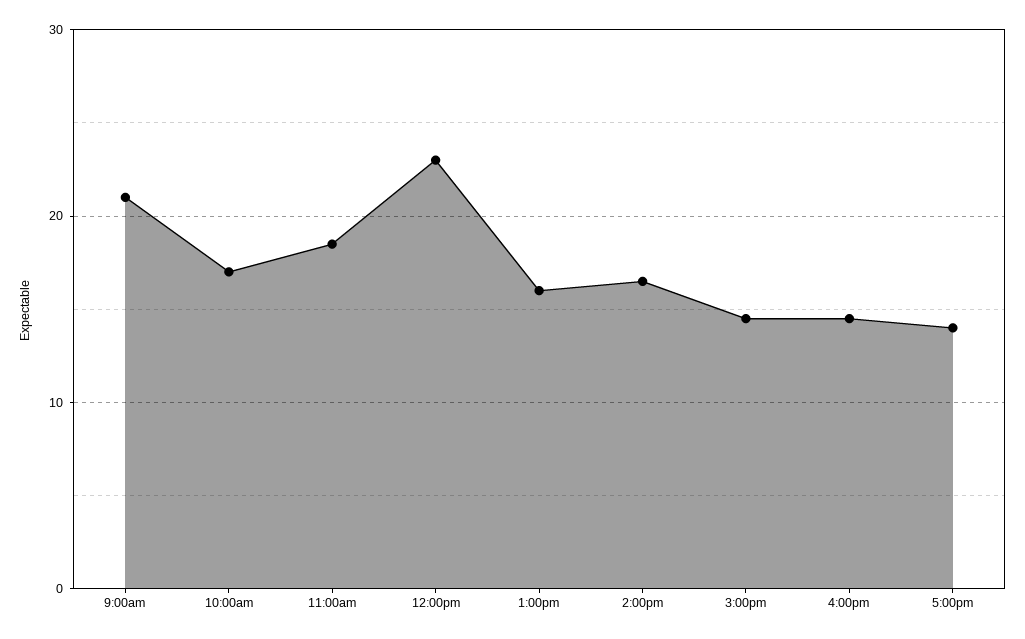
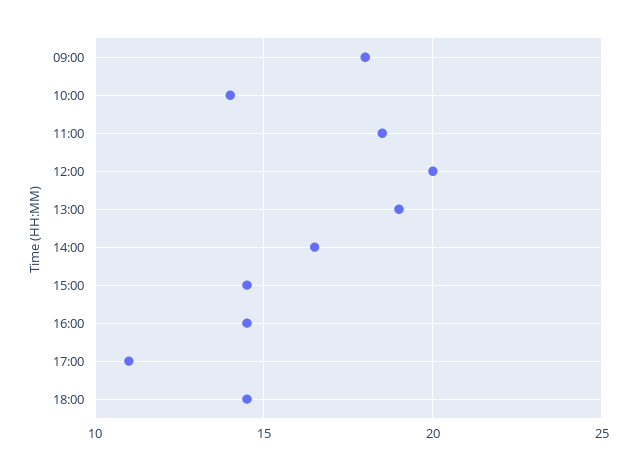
9:00am: 21 -> 18
10:00am: 17 -> 14
12:00pm: 23 -> 20
1:00pm: 16 -> 19
5:00pm: 14 -> 11
18:00: none -> 14.5

